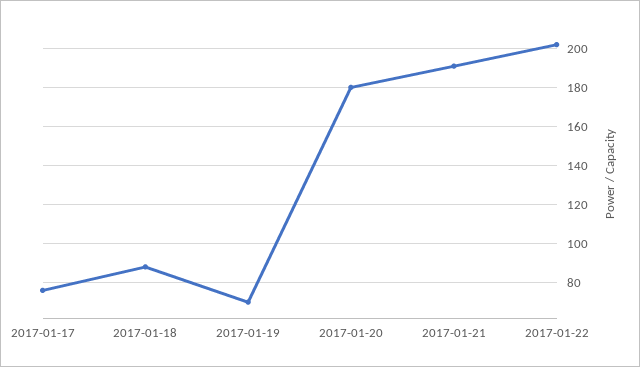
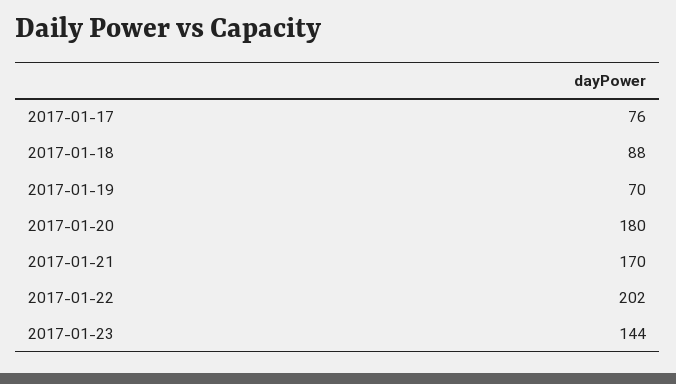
2017-01-21: 190 -> 170
2017-01-23: none -> 144

